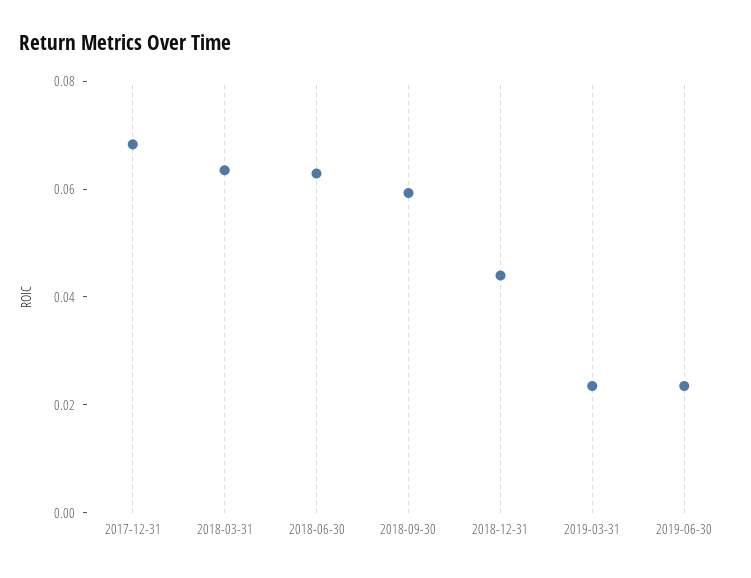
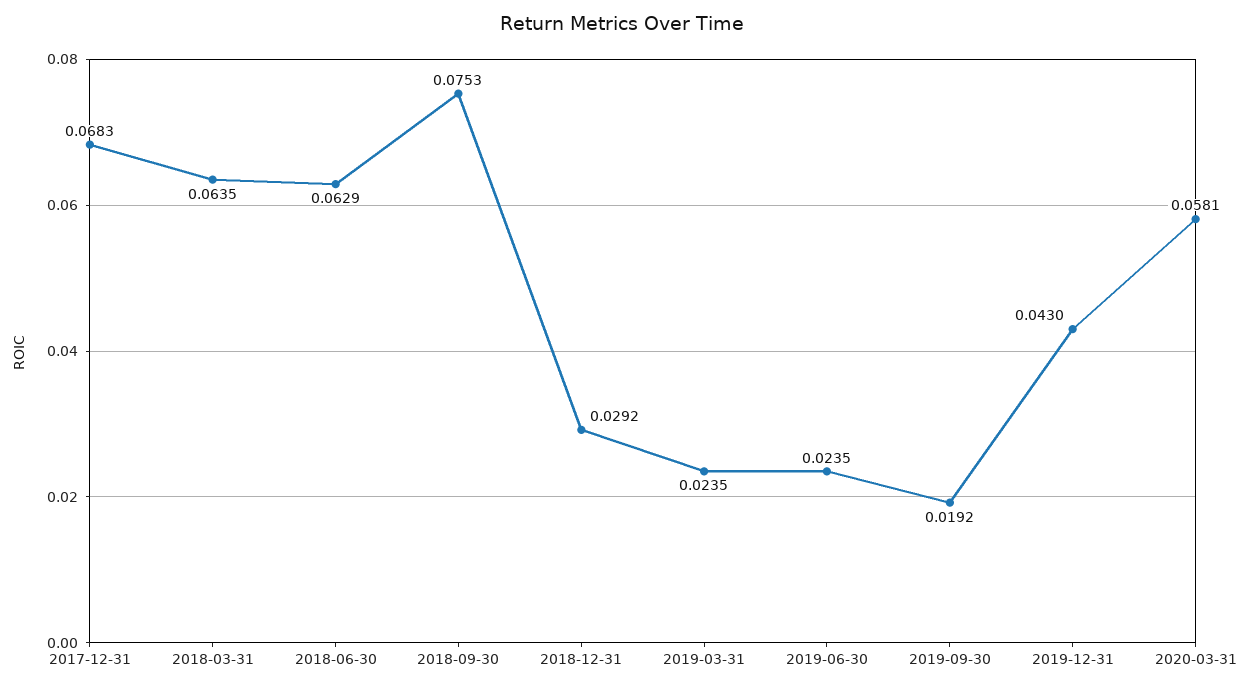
2018-09-30: 0.06 -> 0.0753
2018-12-31: 0.045 -> 0.0292
2019-09-30: none -> 0.0192
2019-12-31: none -> 0.043
2020-03-31: none -> 0.0581

